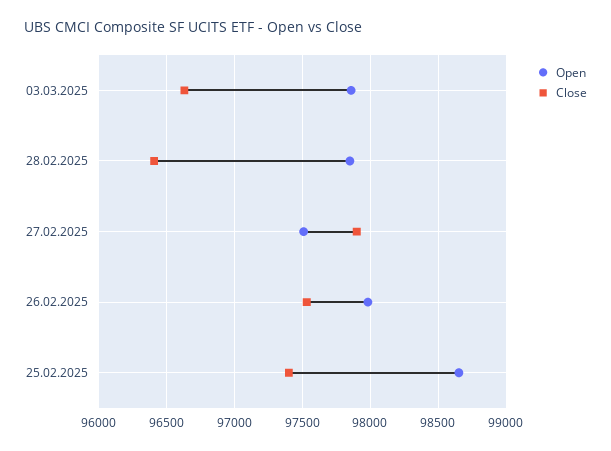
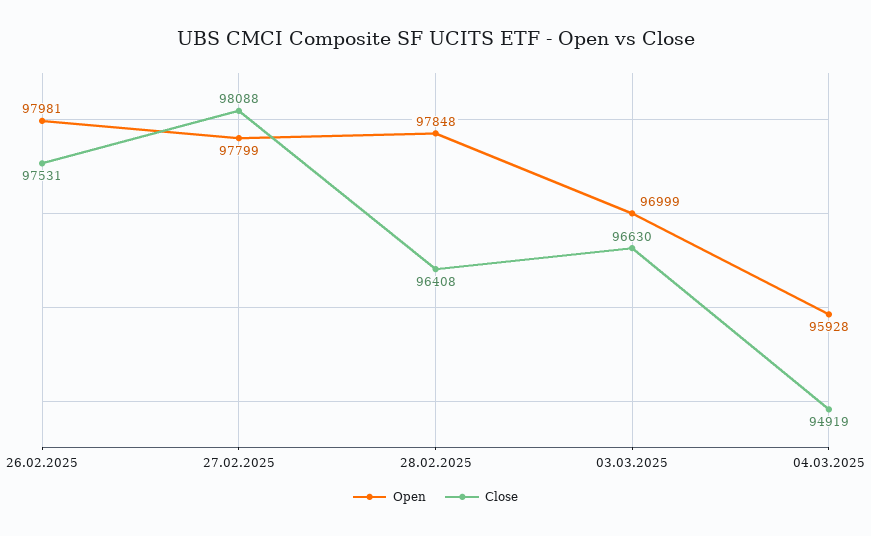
Open, 03.03.2025: 97850 -> 96999
Open, 27.02.2025: 97500 -> 97799
Close, 27.02.2025: 97900 -> 98088
Open, 25.02.2025: 98650 -> none
Close, 25.02.2025: 97400 -> none
Open, 04.03.2025: none -> 95928
Close, 04.03.2025: none -> 94919

